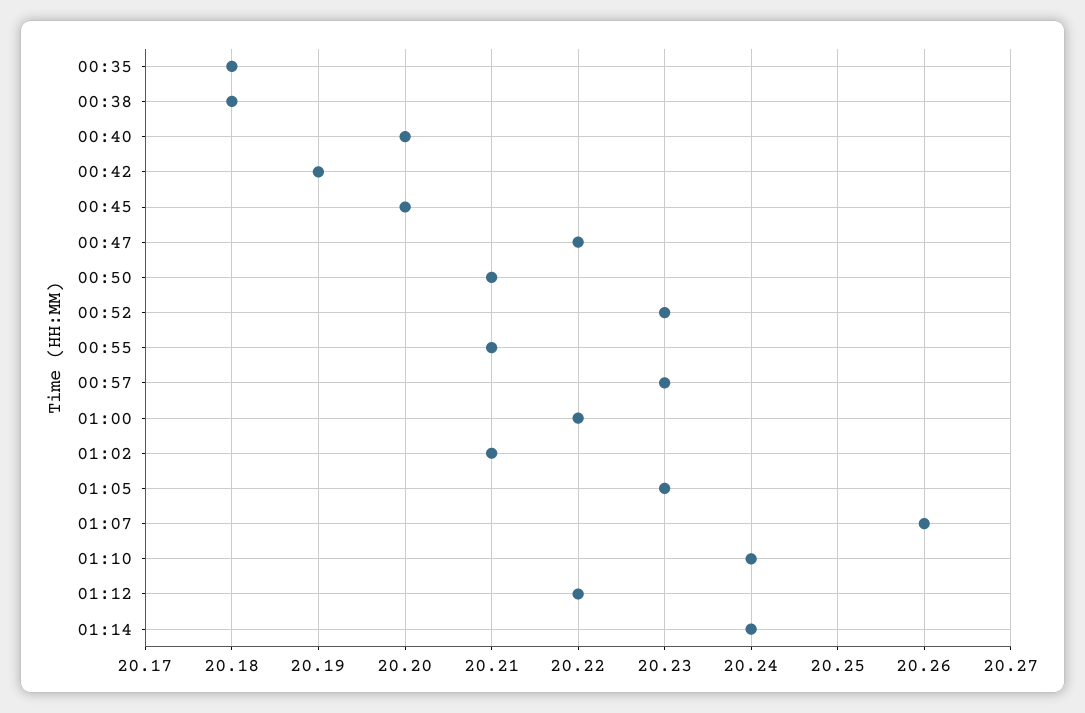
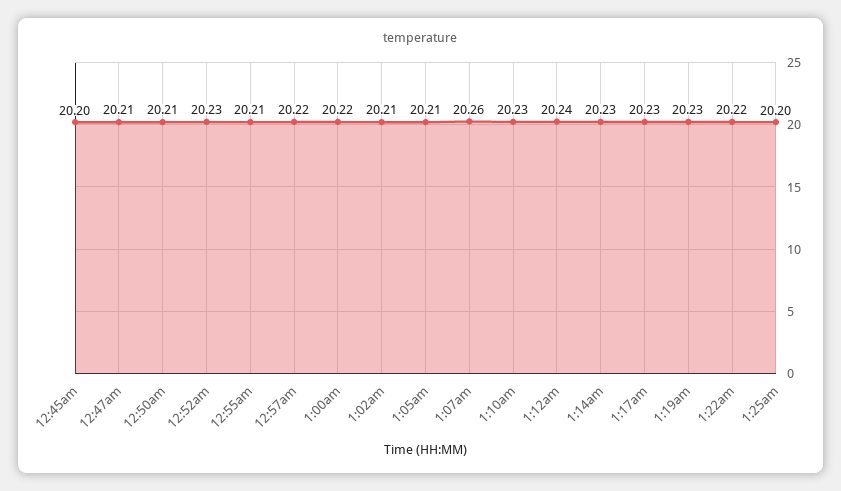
00:35: 20.18 -> none
00:38: 20.18 -> none
00:40: 20.2 -> none
00:42: 20.19 -> none
00:47: 20.22 -> 20.21
00:57: 20.23 -> 20.22
01:05: 20.23 -> 20.21
01:10: 20.24 -> 20.23
01:12: 20.22 -> 20.24
01:14: 20.24 -> 20.23
1:17am: none -> 20.23
1:19am: none -> 20.23
1:22am: none -> 20.22
1:25am: none -> 20.2

